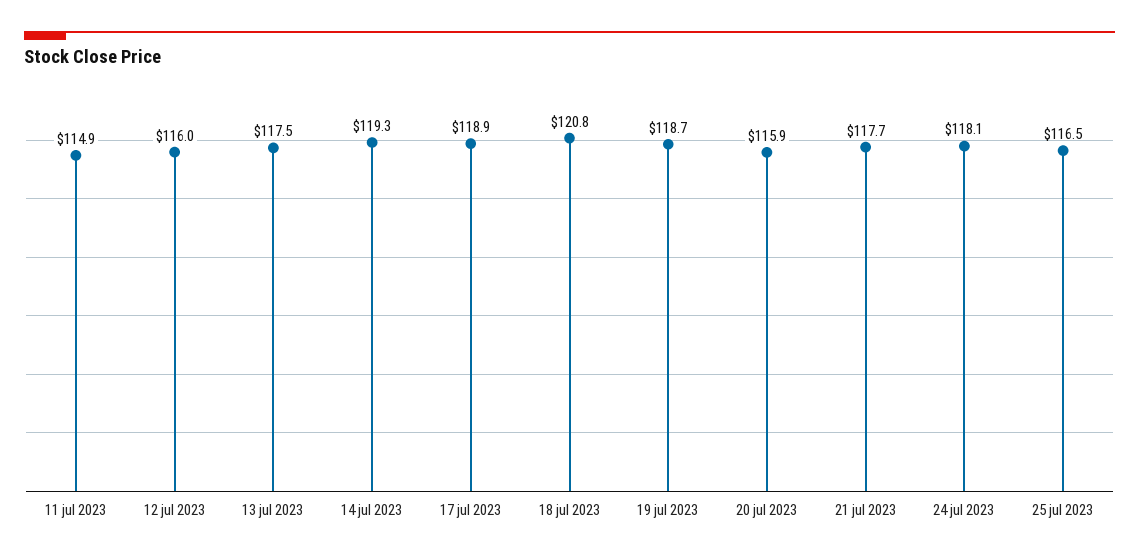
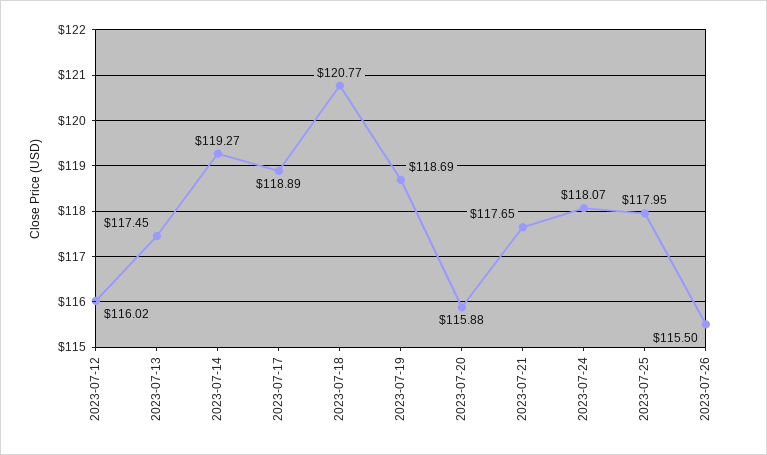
11 jul 2023: 114.9 -> none
25 jul 2023: 116.5 -> 117.95
2023-07-26: none -> 115.5

